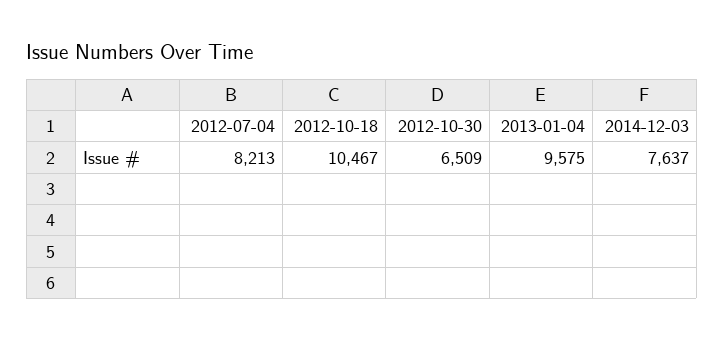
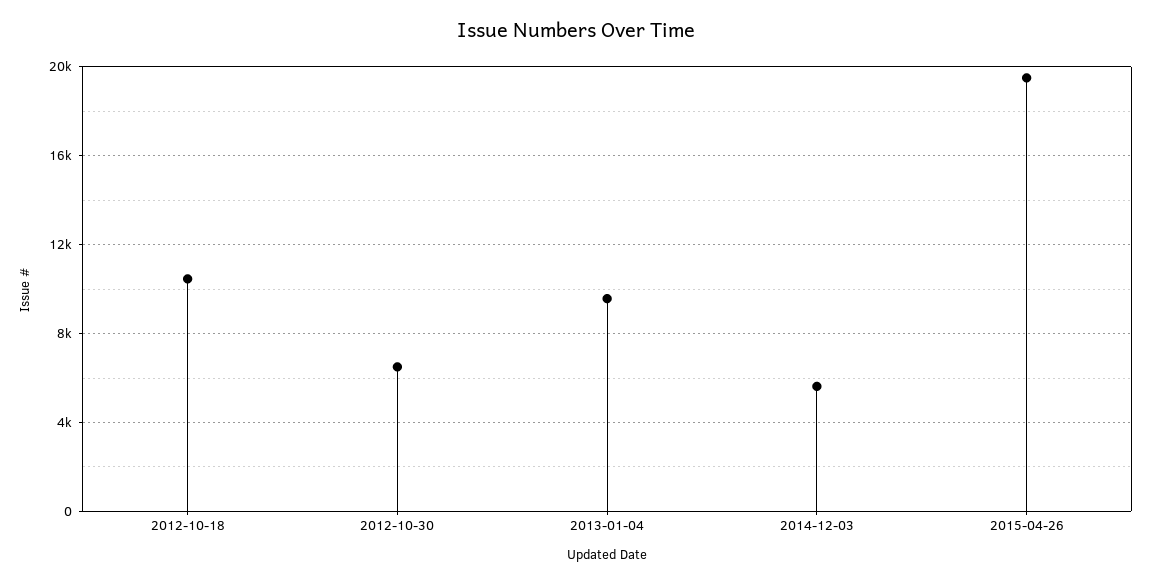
2012-07-04: 8213 -> none
2014-12-03: 7637 -> 5500
2015-04-26: none -> 19500

